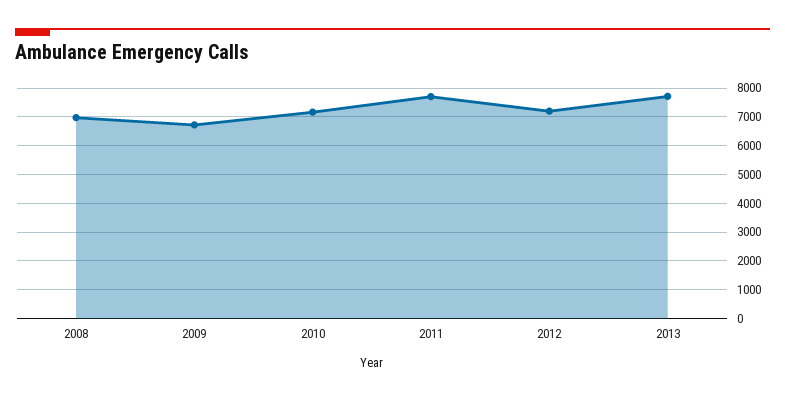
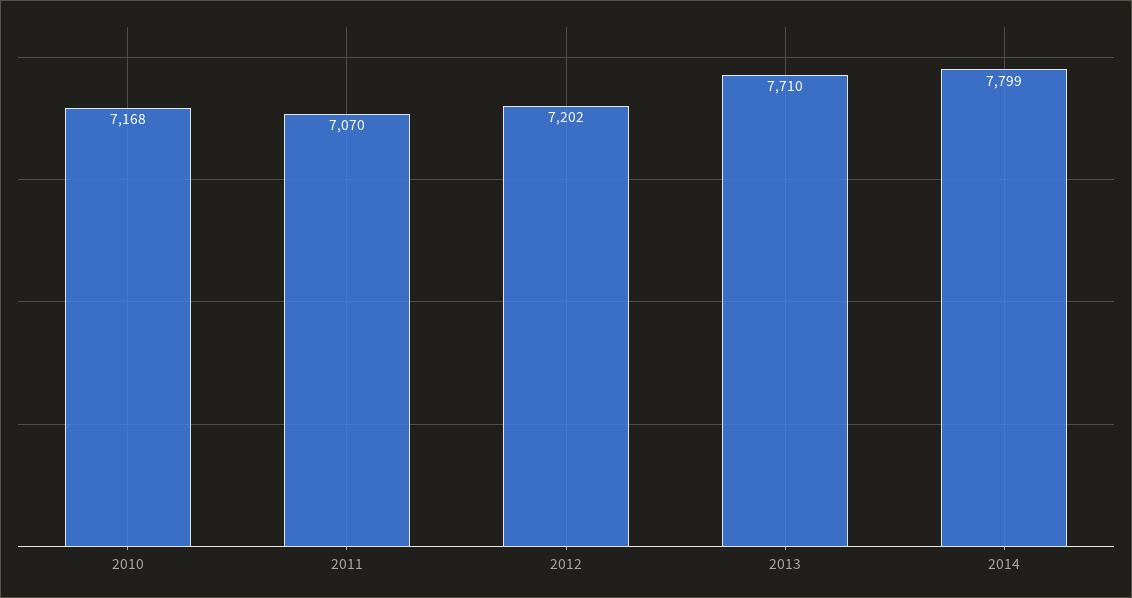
2008: 7000 -> none
2009: 6750 -> none
2011: 7750 -> 7070
2014: none -> 7799

